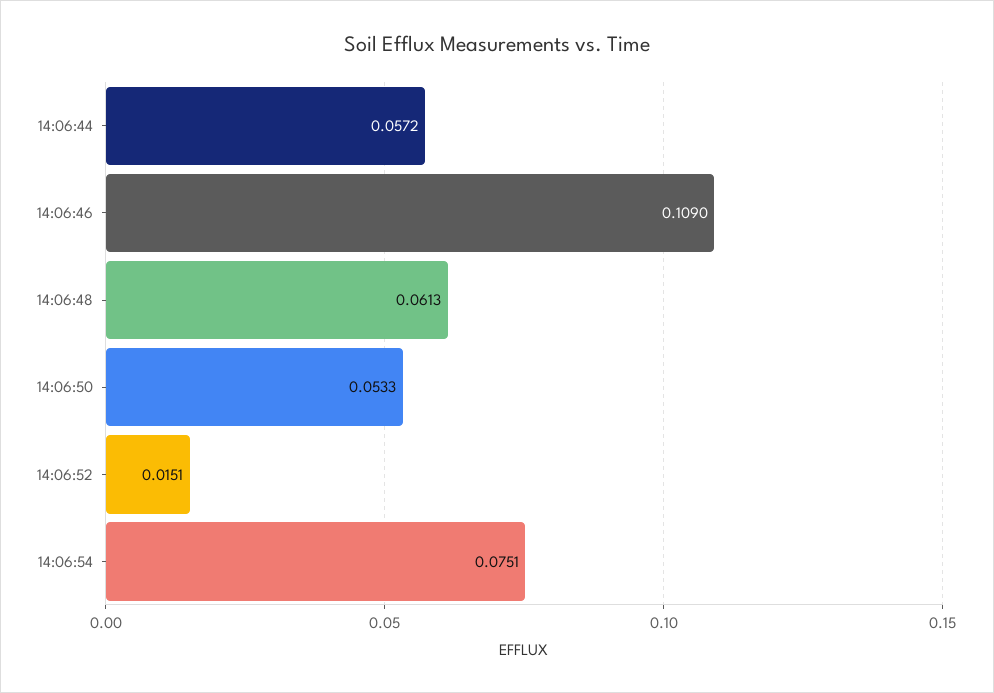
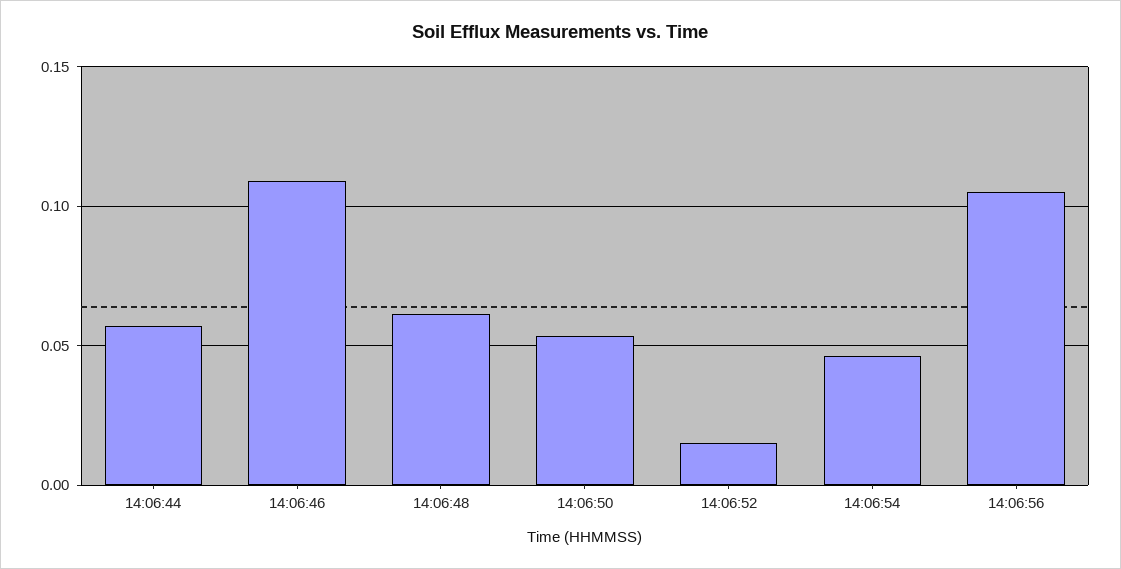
14:06:54: 0.0751 -> 0.045
14:06:56: none -> 0.105

